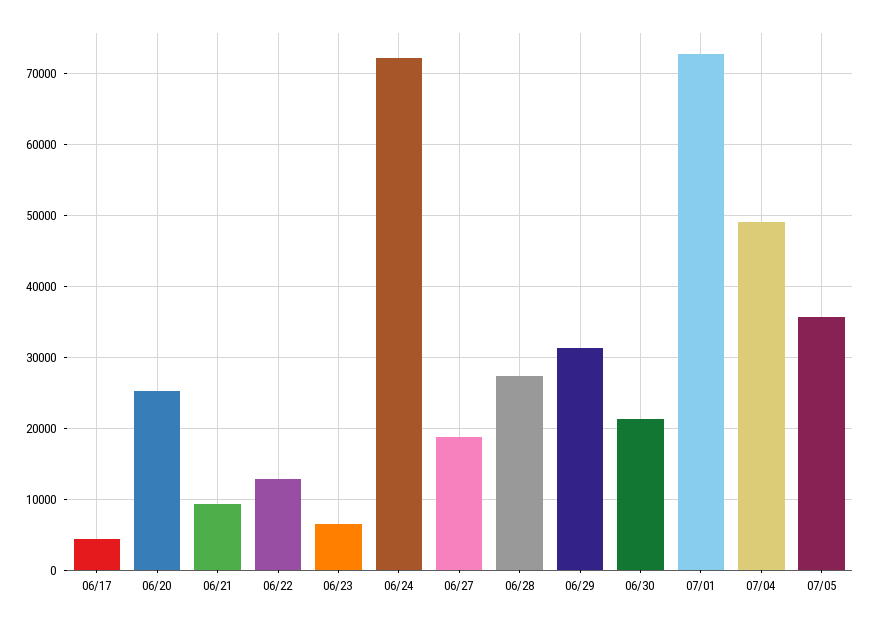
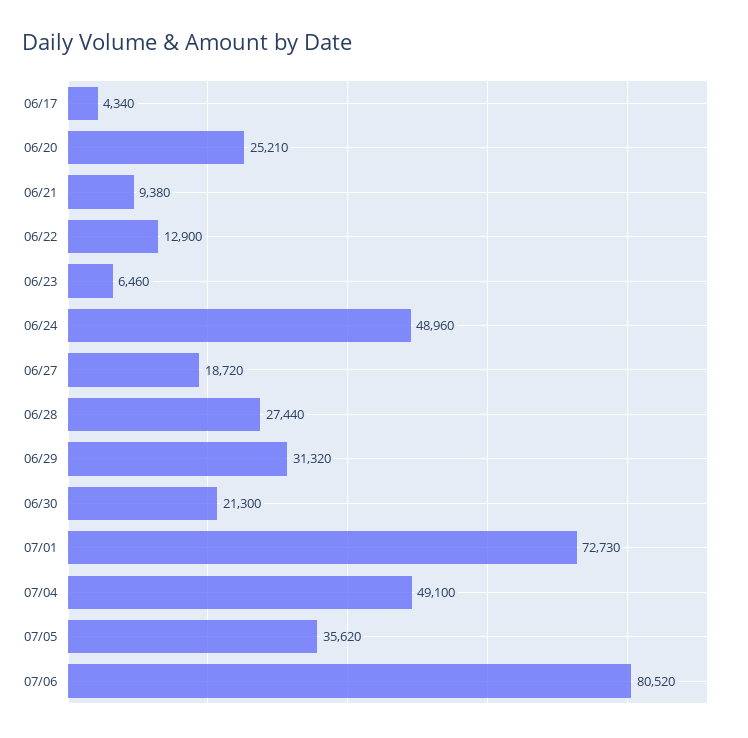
06/24: 72000 -> 48960
07/06: none -> 80520

